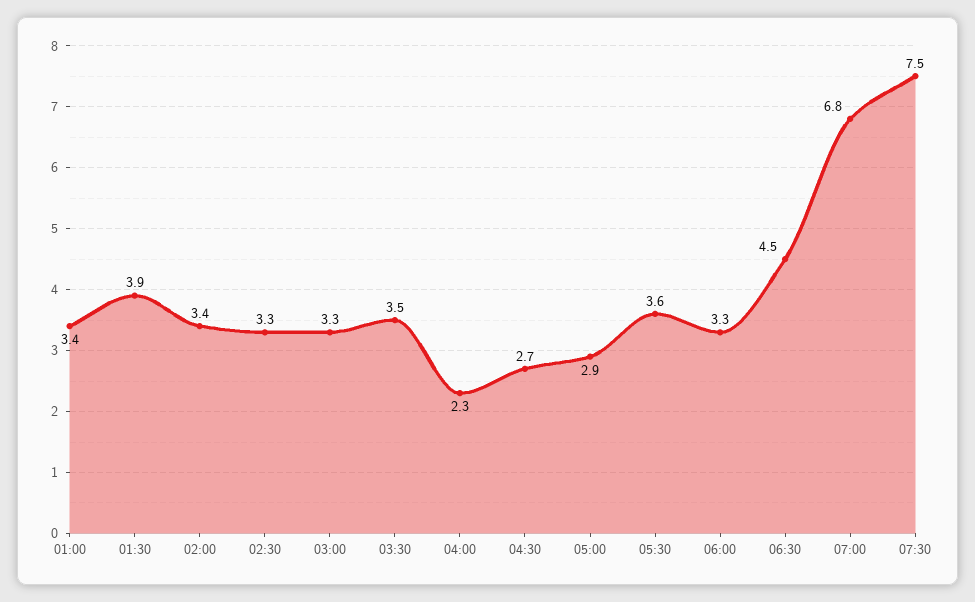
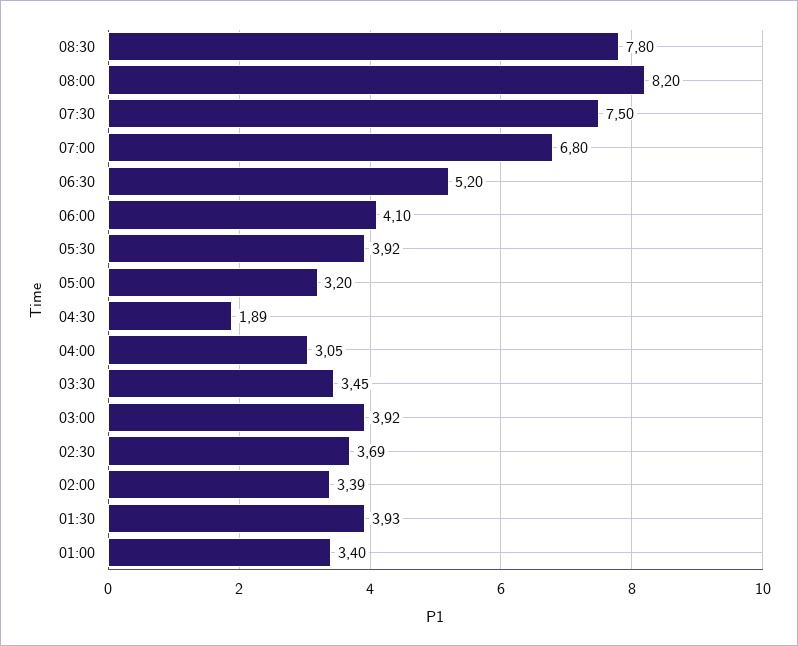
02:30: 3.3 -> 3.69
03:00: 3.3 -> 3.92
04:00: 2.3 -> 3.05
04:30: 2.7 -> 1.89
05:00: 2.9 -> 3.2
05:30: 3.6 -> 3.92
06:00: 3.3 -> 4.1
06:30: 4.5 -> 5.2
08:30: none -> 7.8
08:00: none -> 8.2

